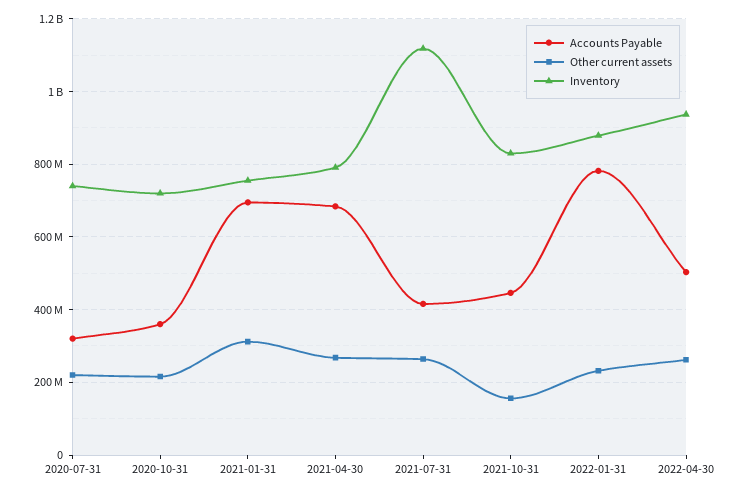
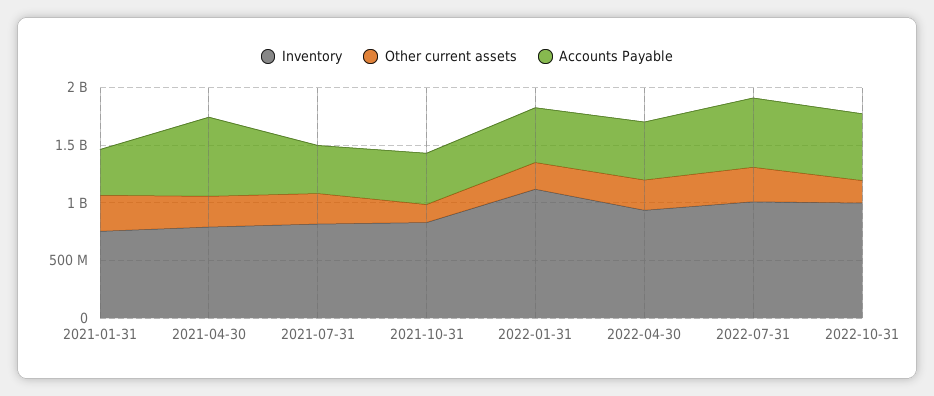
Accounts Payable, 2020-07-31: 320000000 -> none
Other current assets, 2020-07-31: 220000000 -> none
Inventory, 2020-07-31: 740000000 -> none
Accounts Payable, 2020-10-31: 360000000 -> none
Other current assets, 2020-10-31: 220000000 -> none
Inventory, 2020-10-31: 720000000 -> none
Accounts Payable, 2021-01-31: 700000000 -> 400000000
Inventory, 2021-07-31: 1120000000 -> 800000000
Accounts Payable, 2022-01-31: 780000000 -> 500000000
Inventory, 2022-01-31: 880000000 -> 1100000000
Inventory, 2022-07-31: none -> 1000000000
Other current assets, 2022-07-31: none -> 300000000
Accounts Payable, 2022-07-31: none -> 600000000
Inventory, 2022-10-31: none -> 1000000000
Other current assets, 2022-10-31: none -> 200000000
Accounts Payable, 2022-10-31: none -> 600000000

